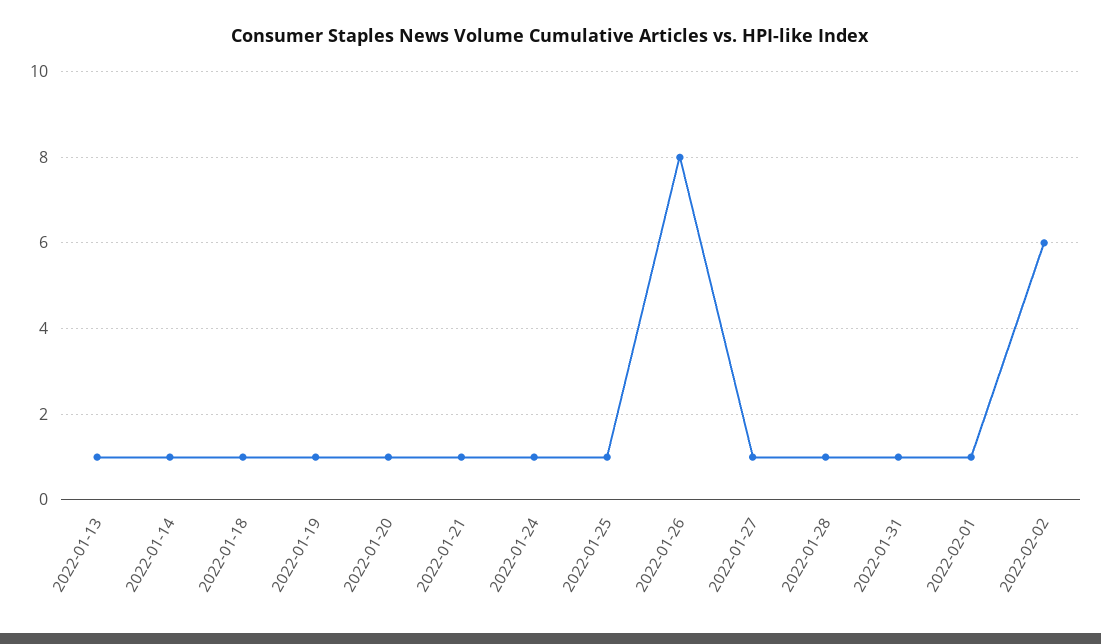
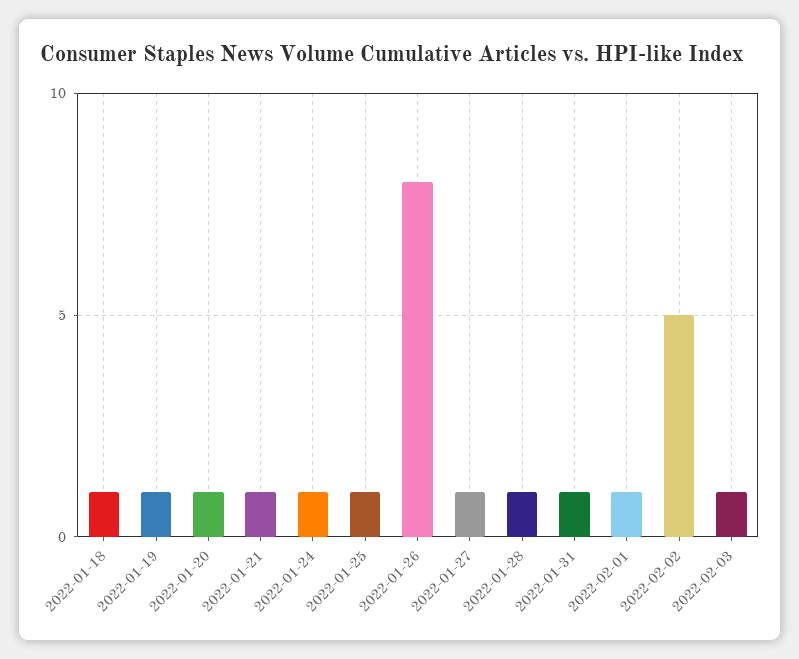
2022-01-13: 1 -> none
2022-01-14: 1 -> none
2022-02-02: 6 -> 5
2022-02-03: none -> 1

